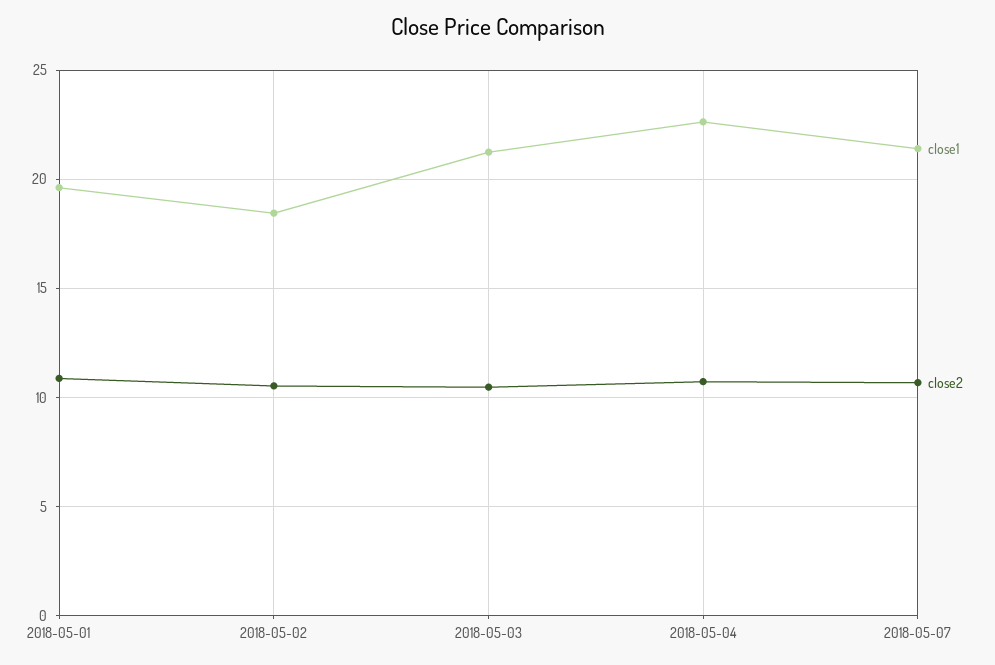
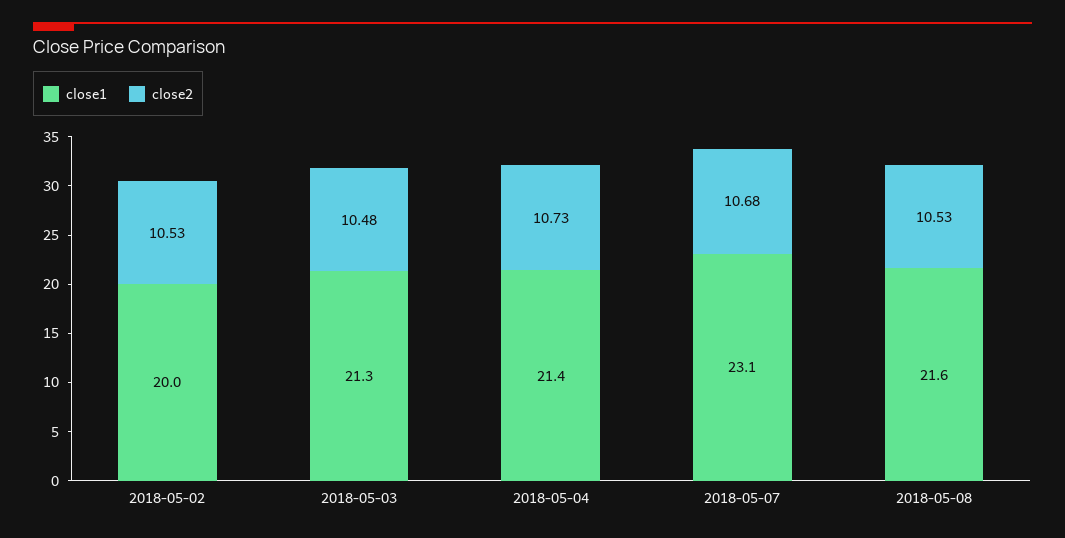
close1, 2018-05-01: 19.5 -> none
close2, 2018-05-01: 11 -> none
close1, 2018-05-02: 18.5 -> 20
close1, 2018-05-04: 22.5 -> 21.4
close1, 2018-05-07: 21.5 -> 23.1
close1, 2018-05-08: none -> 21.6
close2, 2018-05-08: none -> 10.53

